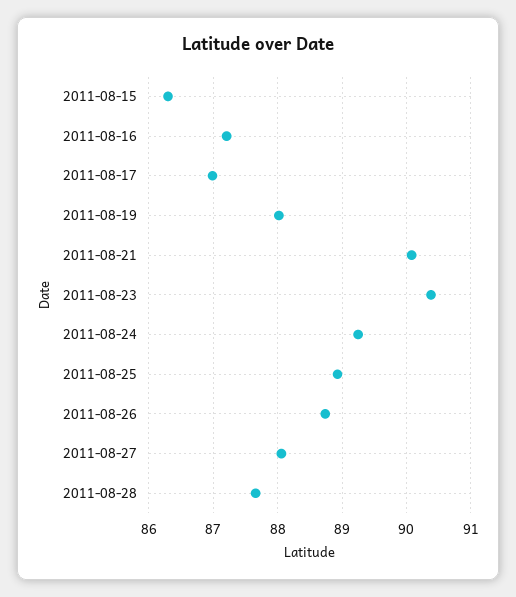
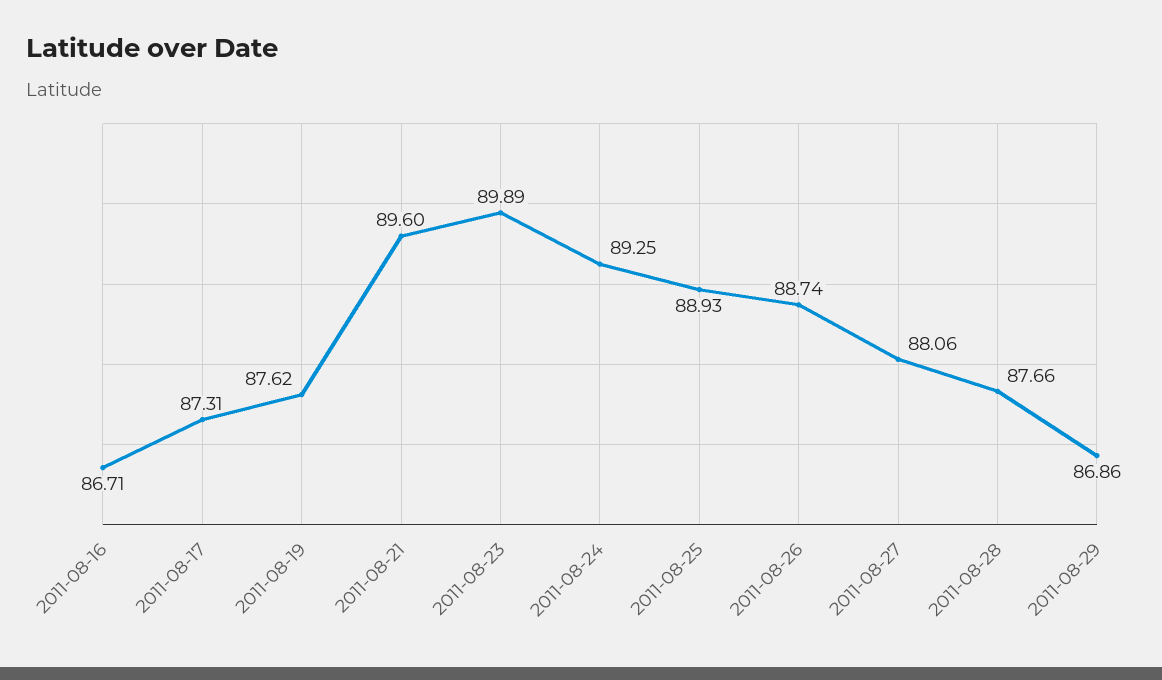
2011-08-15: 86.3 -> none
2011-08-16: 87.2 -> 86.71
2011-08-17: 87 -> 87.31
2011-08-19: 88 -> 87.62
2011-08-21: 90.1 -> 89.6
2011-08-23: 90.4 -> 89.89
2011-08-29: none -> 86.86

